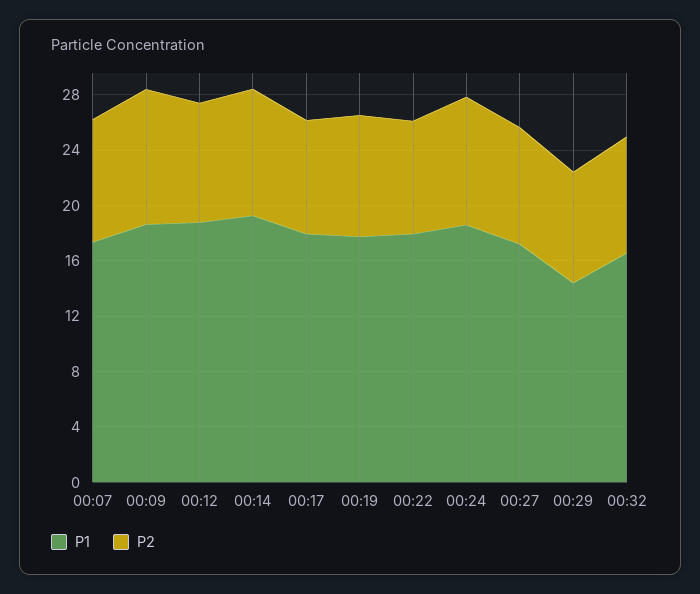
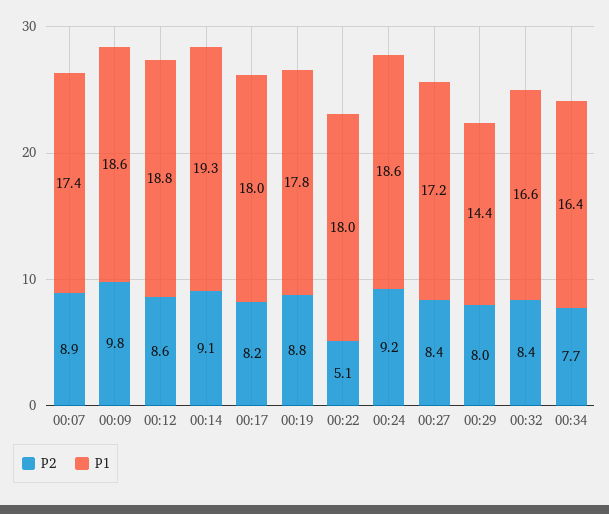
P2, 00:22: 8 -> 5.1
P2, 00:34: none -> 7.7
P1, 00:34: none -> 16.4

